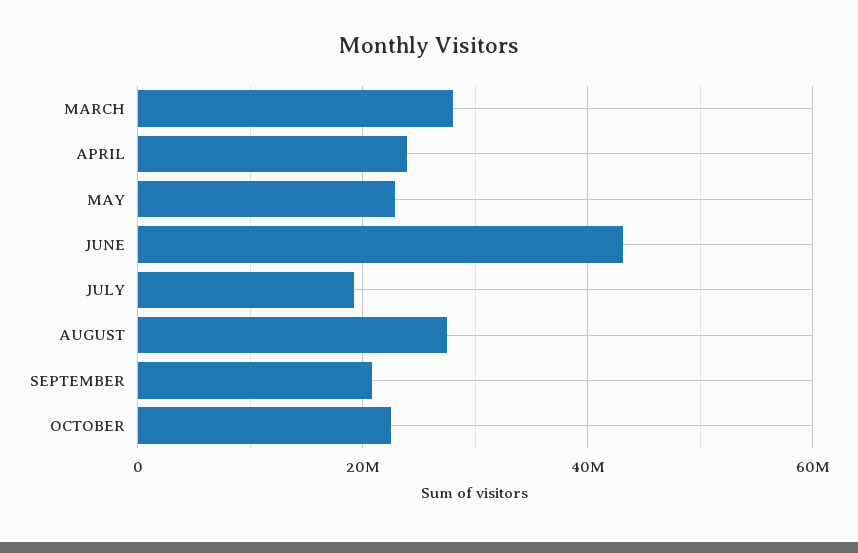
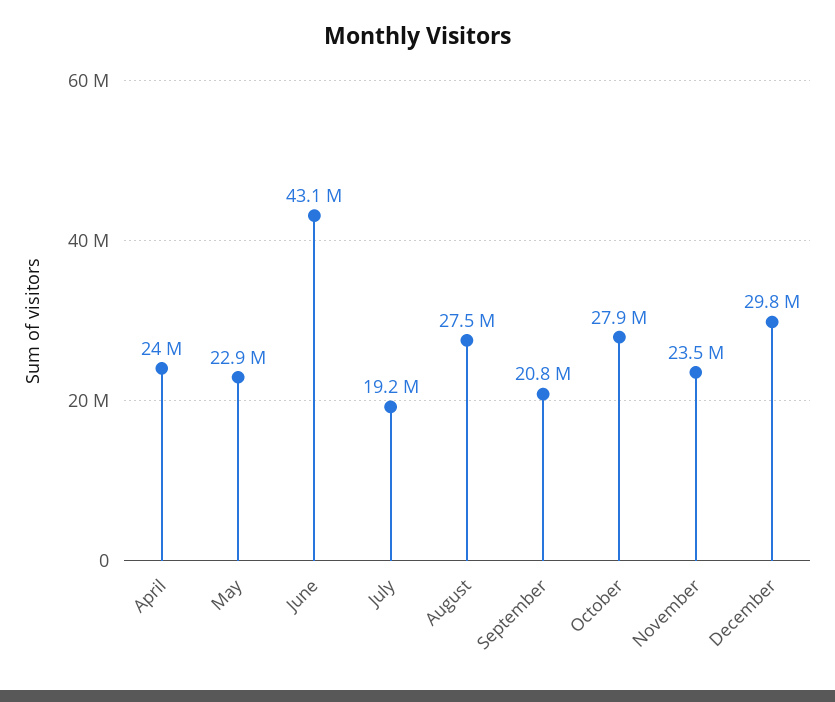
MARCH: 28000000 -> none
OCTOBER: 22000000 -> 27900000
November: none -> 23500000
December: none -> 29800000

